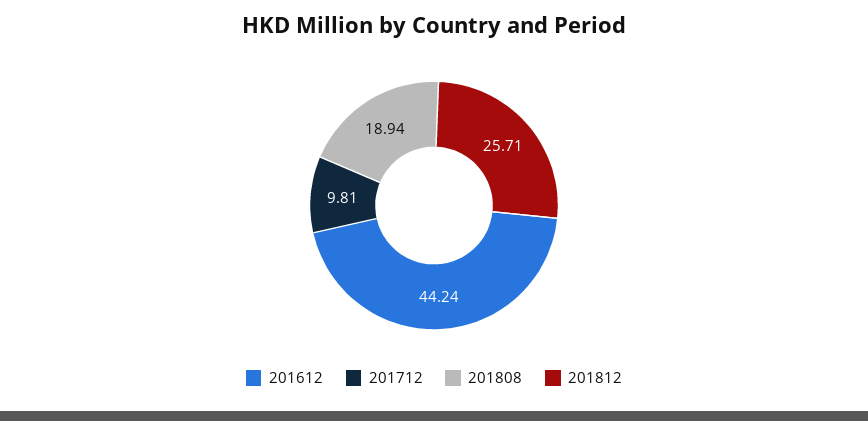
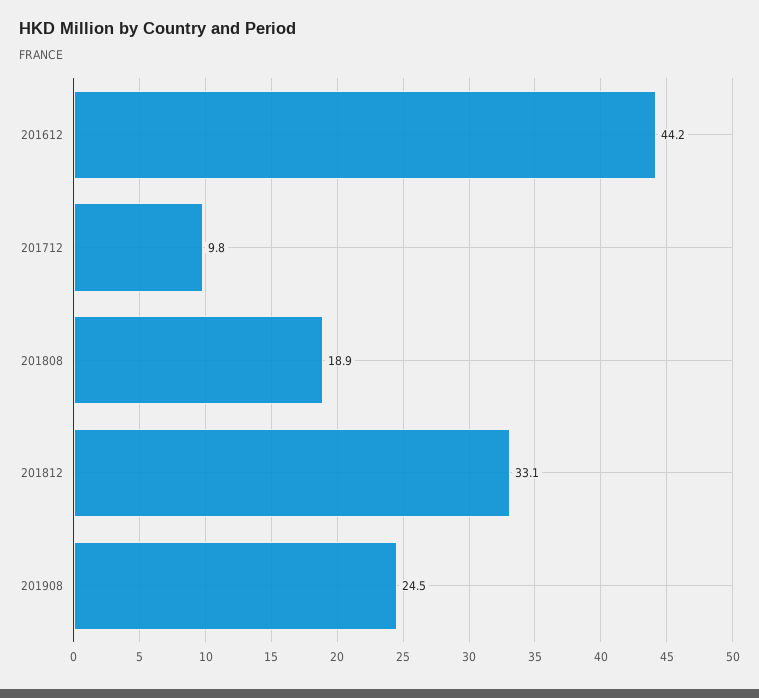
201812: 25.71 -> 33.1
201908: none -> 24.5

